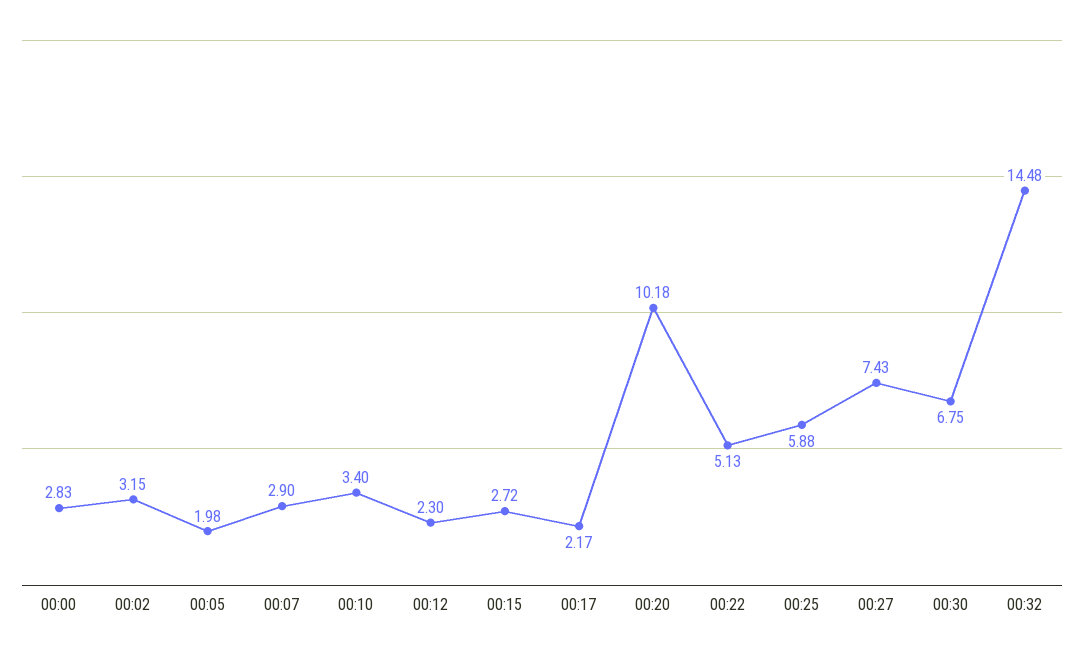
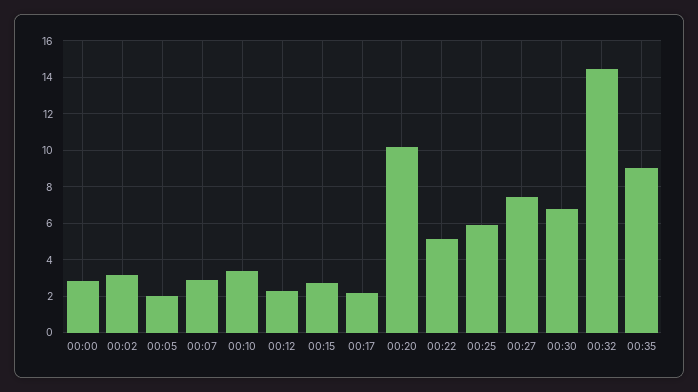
00:35: none -> 9

